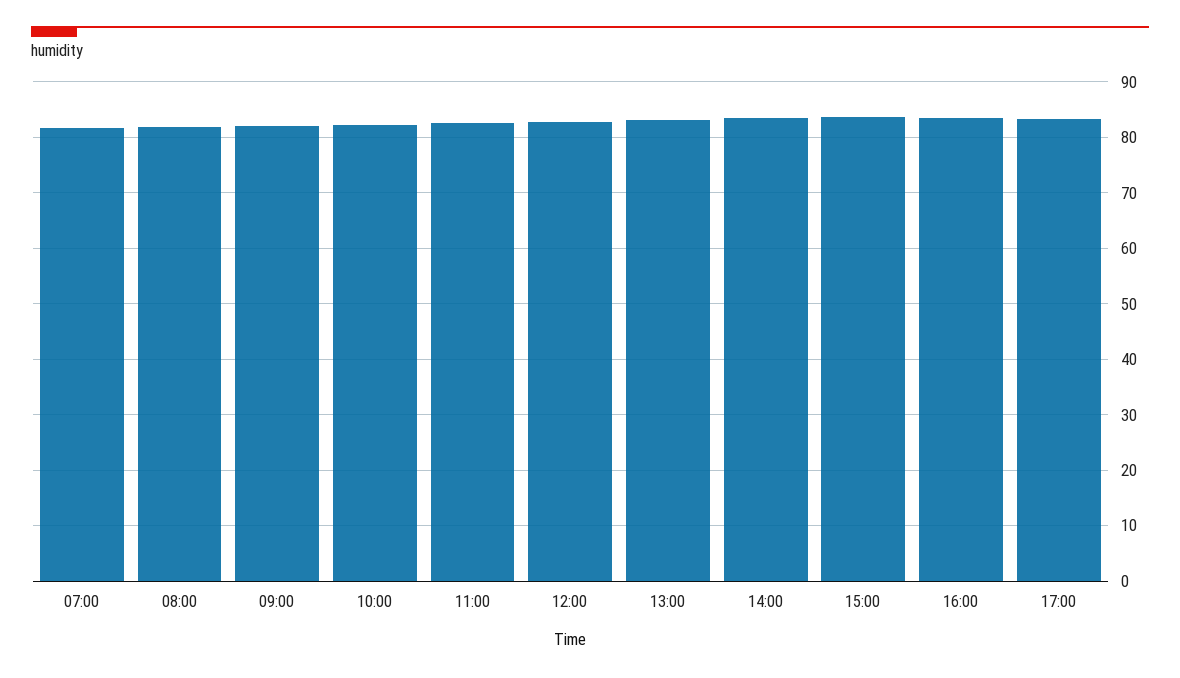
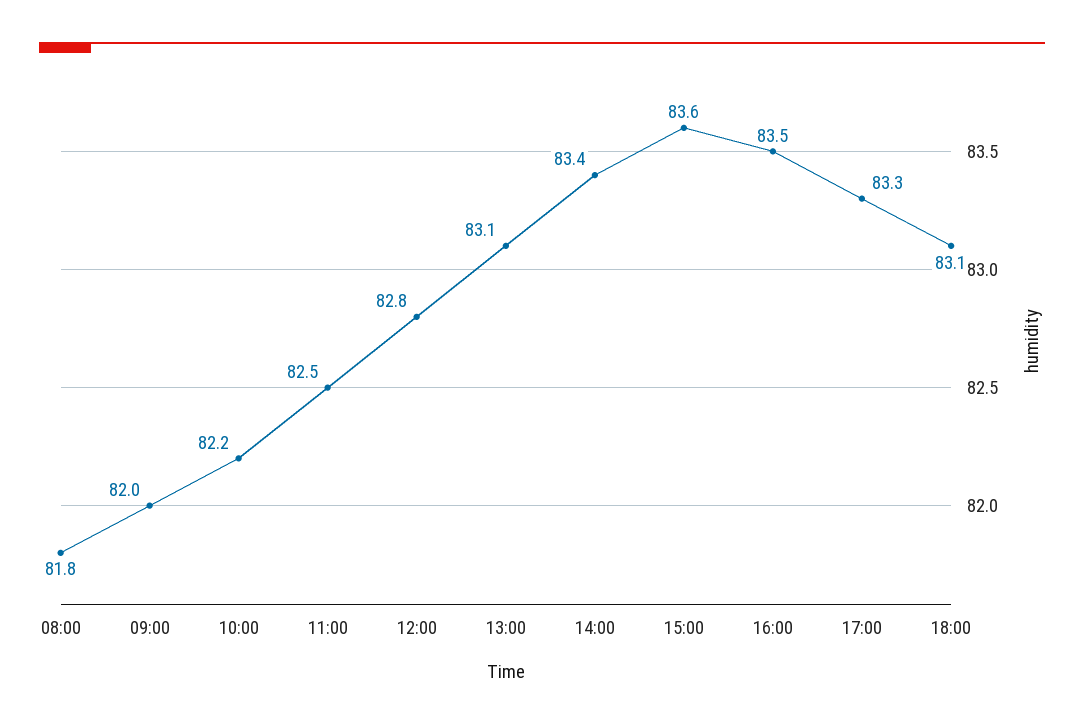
07:00: 82 -> none
18:00: none -> 83.1

